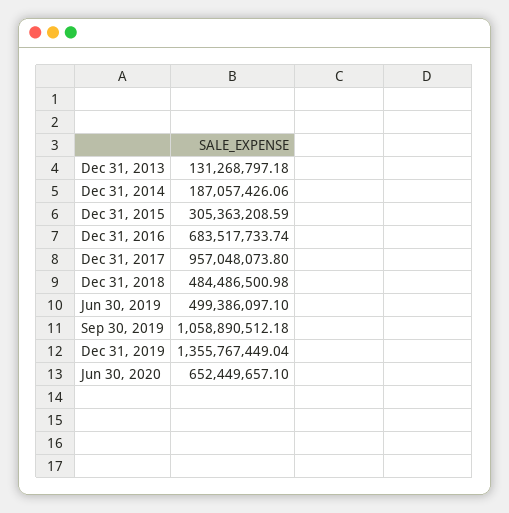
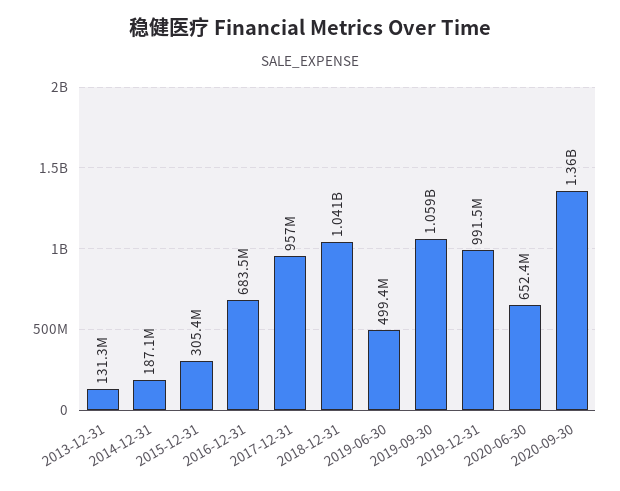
Dec 31, 2018: 484486500.98 -> 1041000000
Dec 31, 2019: 1355767449.04 -> 991500000
2020-09-30: none -> 1360000000

